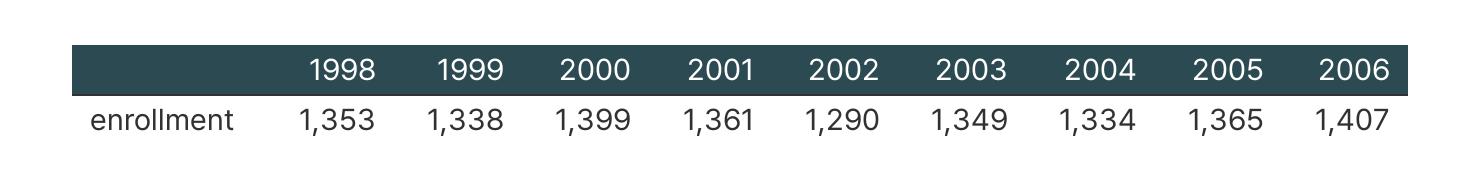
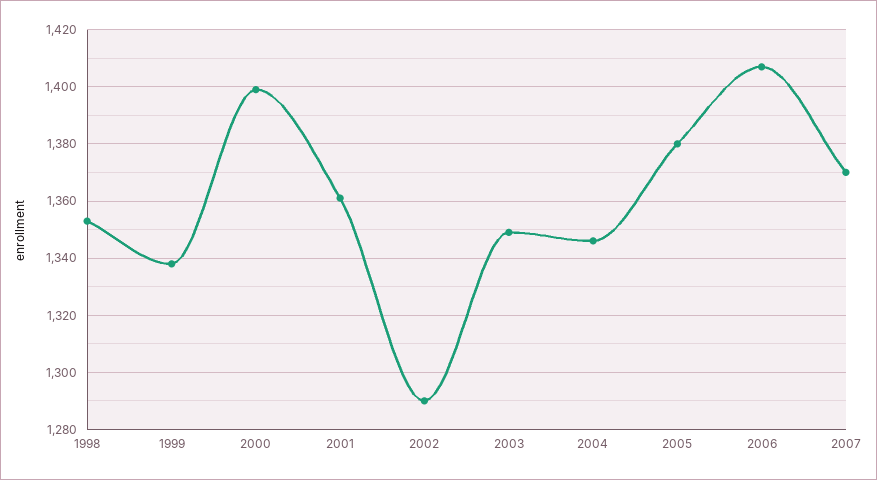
2004: 1334 -> 1345
2005: 1365 -> 1380
2007: none -> 1370

